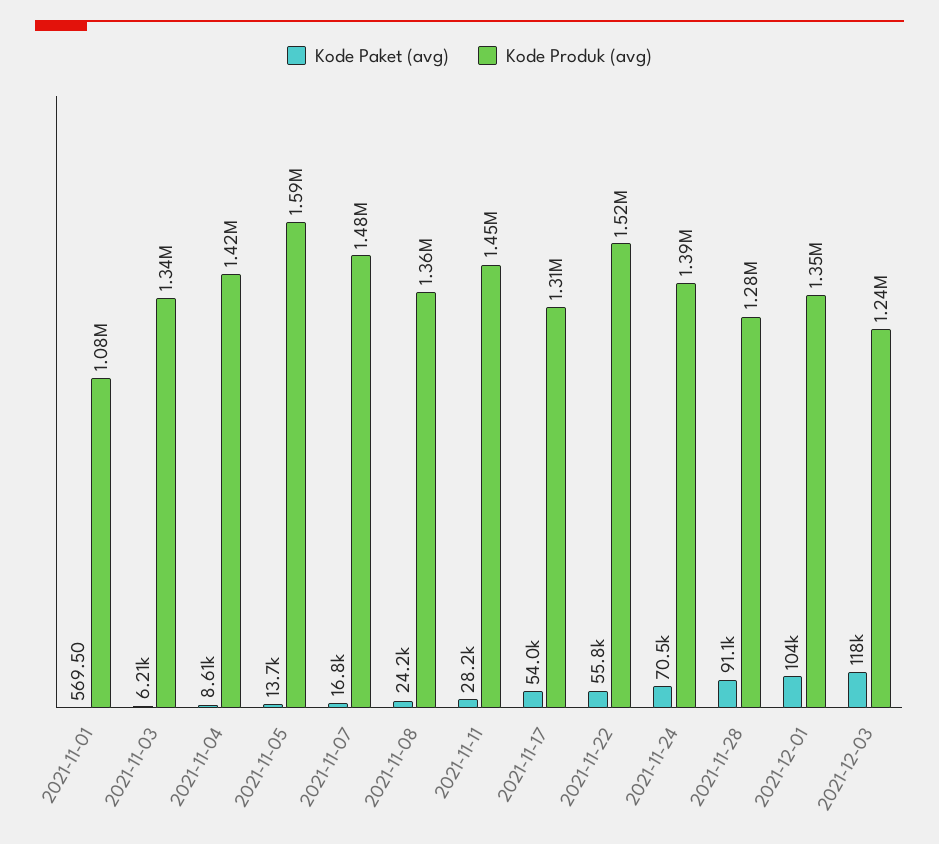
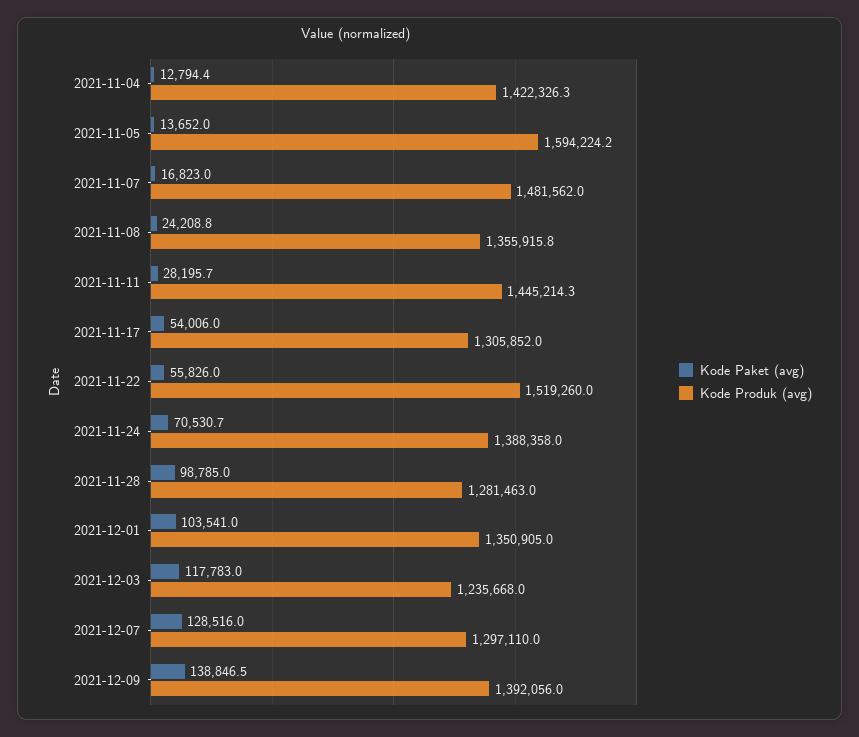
Kode Paket (avg), 2021-11-01: 569.5 -> none
Kode Produk (avg), 2021-11-01: 1080000 -> none
Kode Paket (avg), 2021-11-03: 6210 -> none
Kode Produk (avg), 2021-11-03: 1340000 -> none
Kode Paket (avg), 2021-11-04: 8610 -> 12794.4
Kode Paket (avg), 2021-11-28: 91100 -> 98785
Kode Paket (avg), 2021-12-07: none -> 128516
Kode Produk (avg), 2021-12-07: none -> 1297110
Kode Paket (avg), 2021-12-09: none -> 138846.5
Kode Produk (avg), 2021-12-09: none -> 1392056

